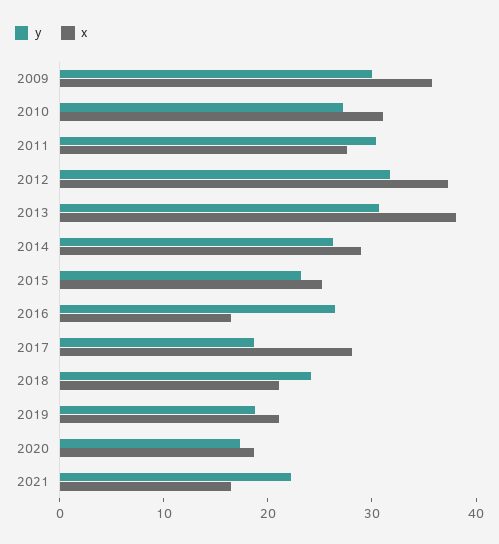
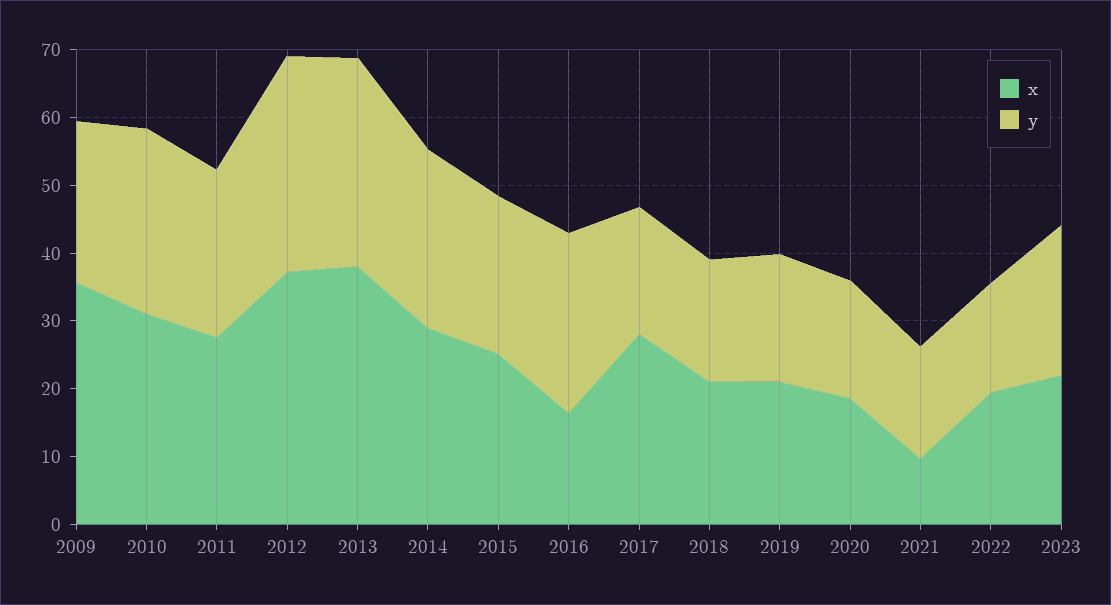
y, 2009: 30 -> 24
y, 2011: 30 -> 24
y, 2018: 24 -> 18
y, 2021: 22 -> 16
x, 2021: 16 -> 10
x, 2022: none -> 20
y, 2022: none -> 16
x, 2023: none -> 22
y, 2023: none -> 22

